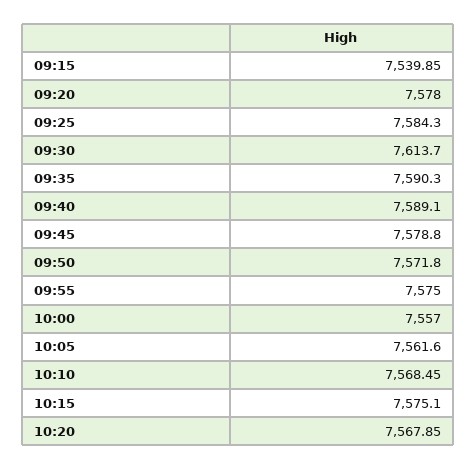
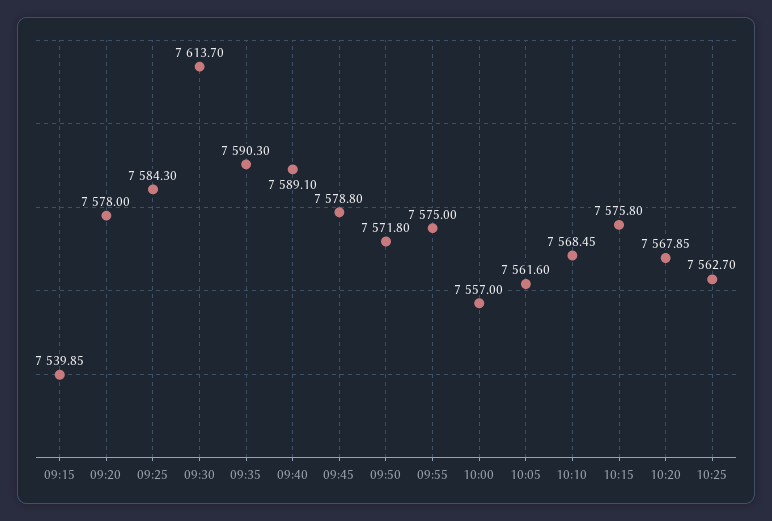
10:15: 7575.1 -> 7575.8
10:25: none -> 7562.7

